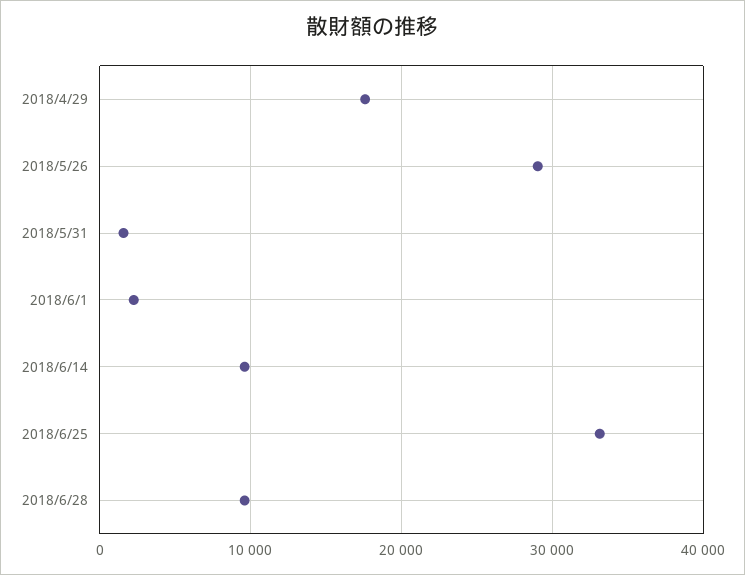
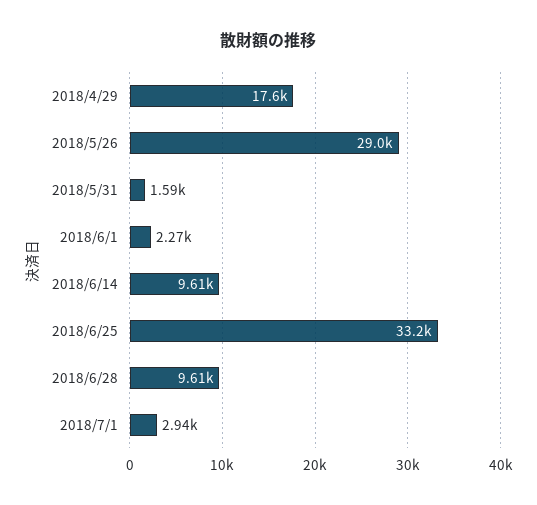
2018/7/1: none -> 2940

